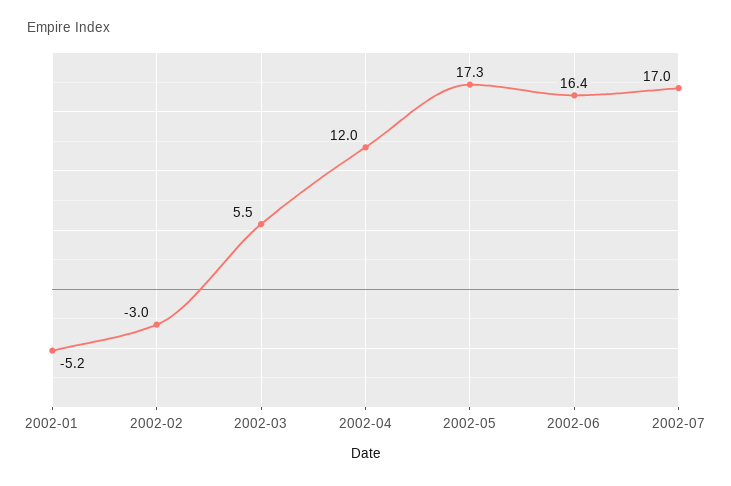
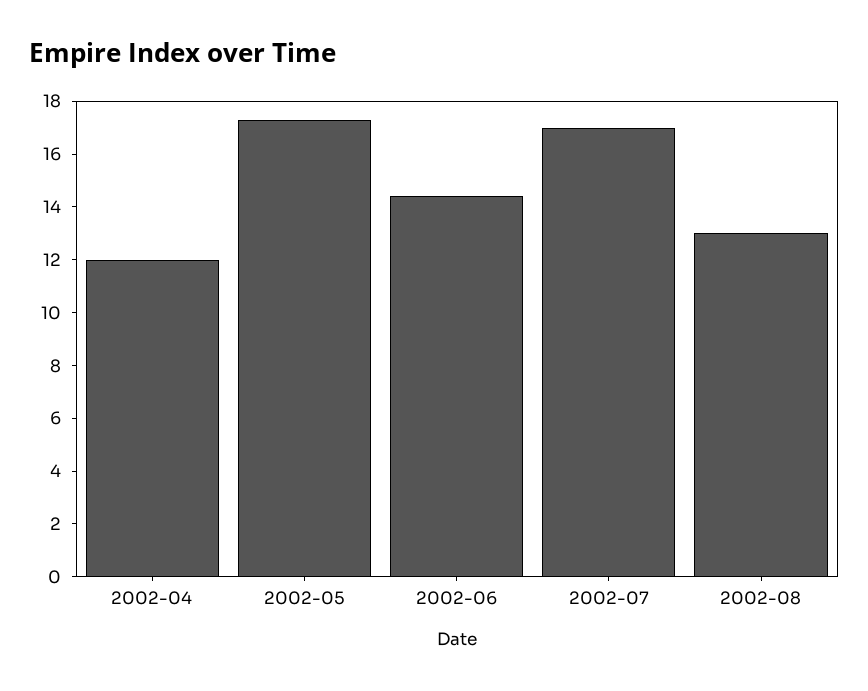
2002-01: -5.2 -> none
2002-02: -3 -> none
2002-03: 5.5 -> none
2002-06: 16.4 -> 14.5
2002-08: none -> 13

